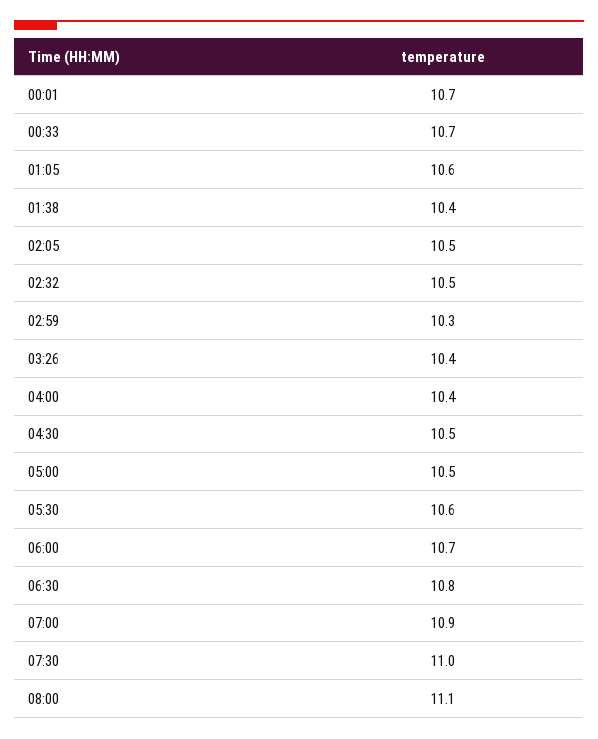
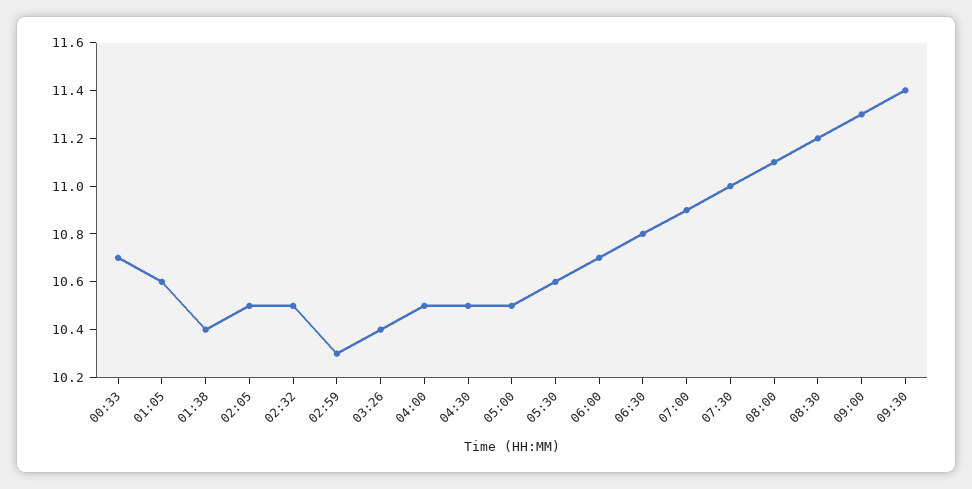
00:01: 10.7 -> none
04:00: 10.4 -> 10.5
08:30: none -> 11.2
09:00: none -> 11.3
09:30: none -> 11.4

